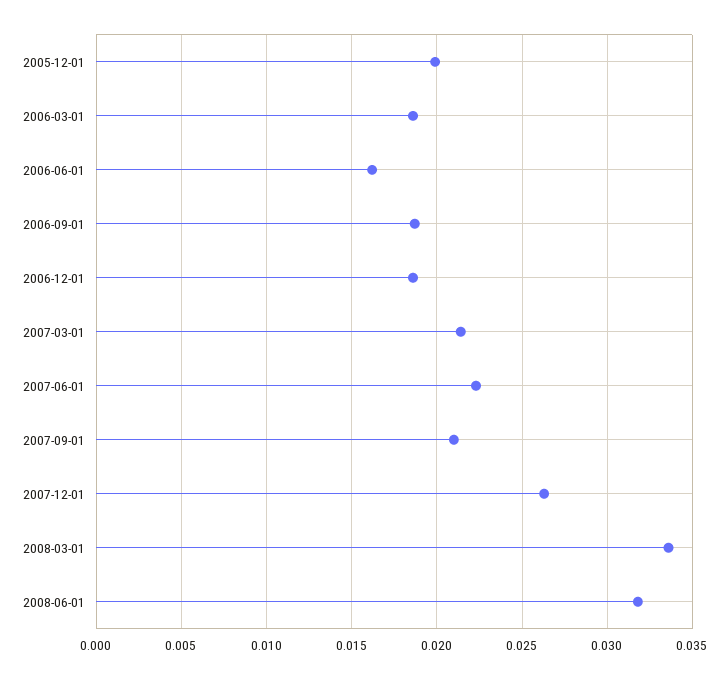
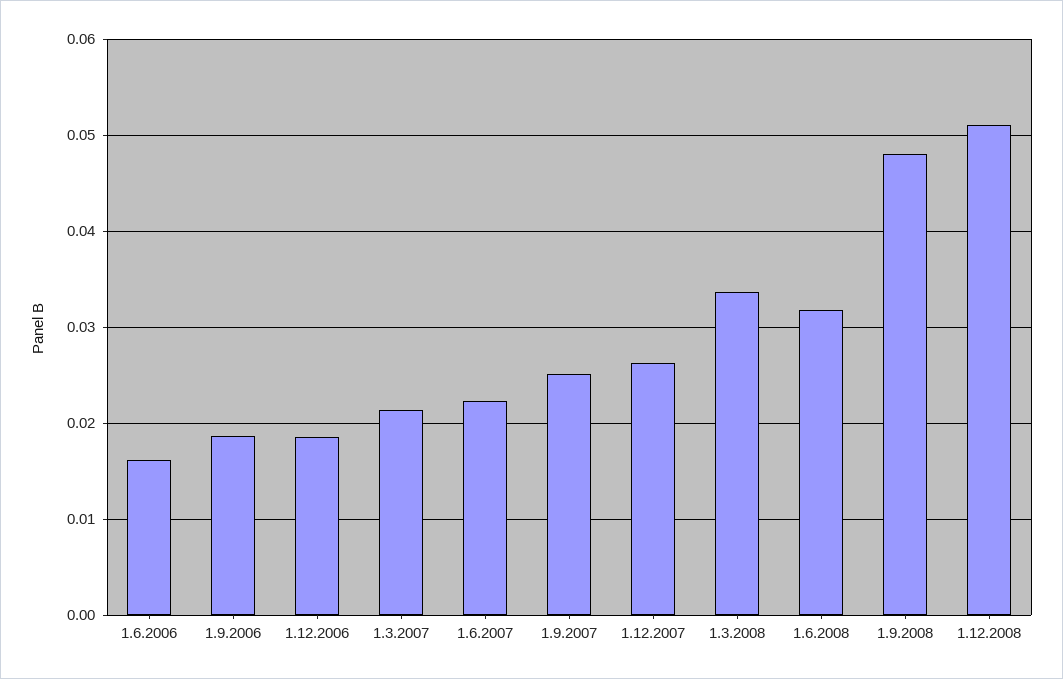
2005-12-01: 0.02 -> none
2006-03-01: 0.0185 -> none
2007-09-01: 0.021 -> 0.025
1.9.2008: none -> 0.048
1.12.2008: none -> 0.051

